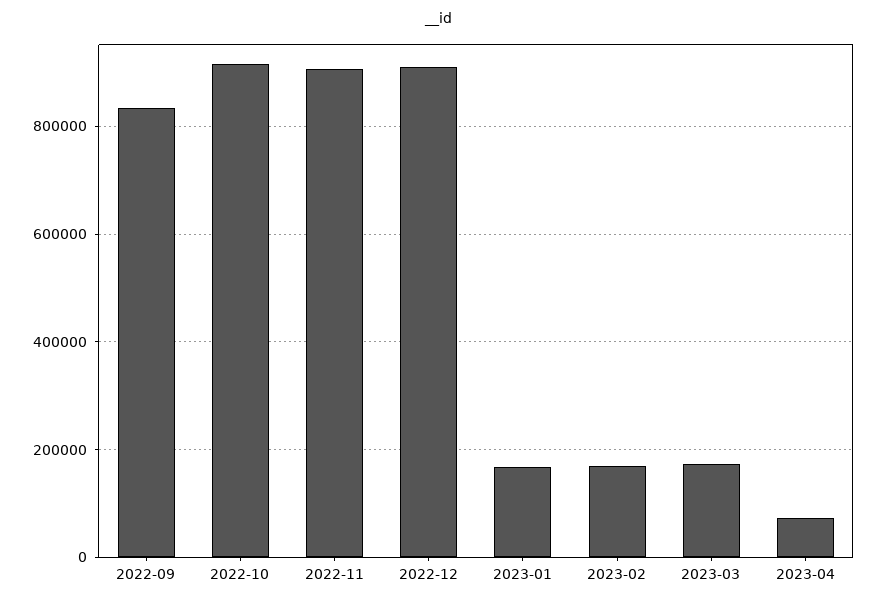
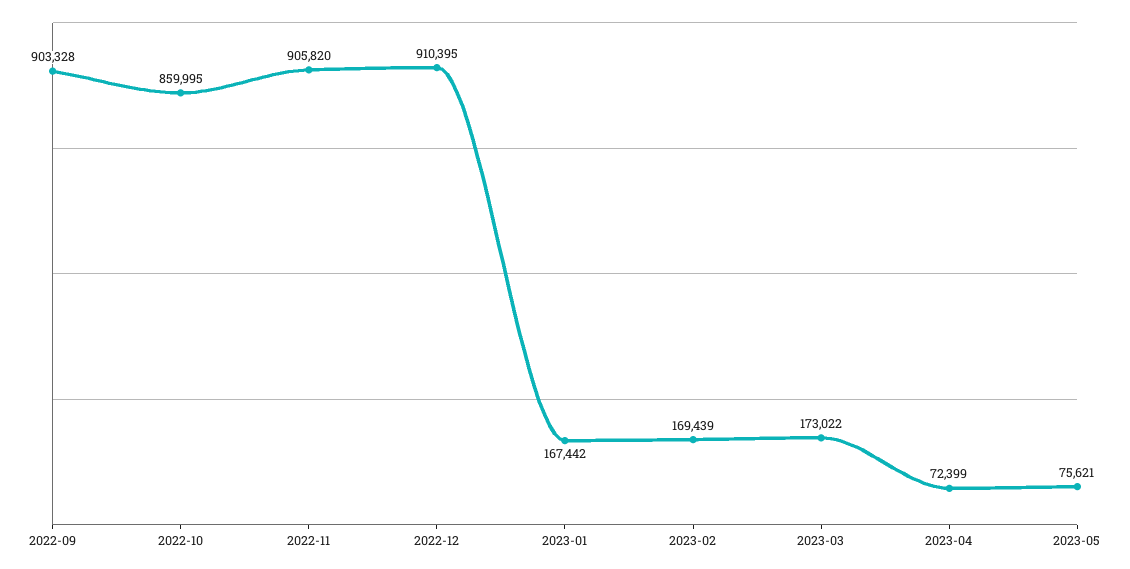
2022-09: 840000 -> 903328
2022-10: 920000 -> 859995
2023-05: none -> 75621

